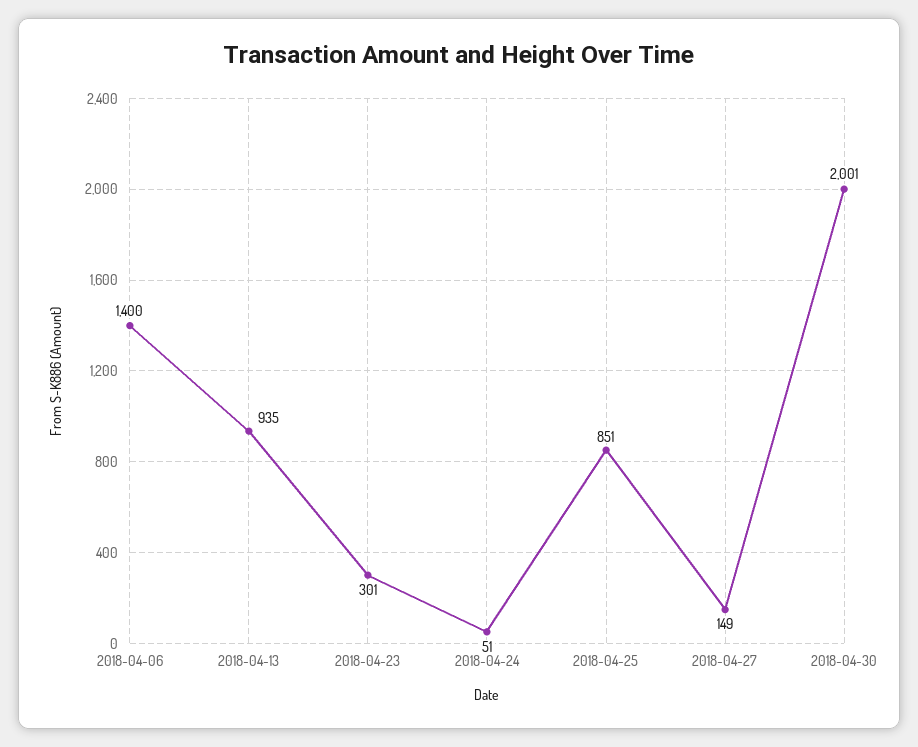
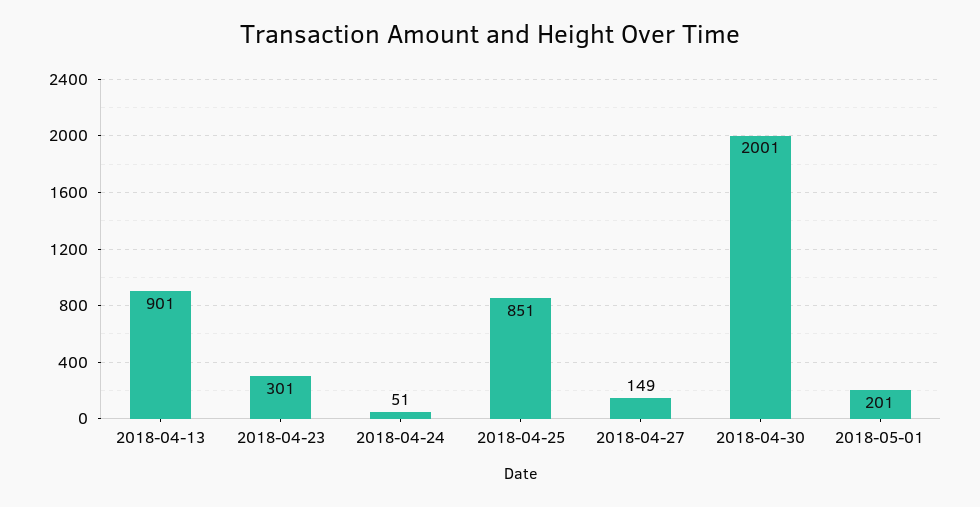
2018-04-06: 1400 -> none
2018-04-13: 935 -> 901
2018-05-01: none -> 201

